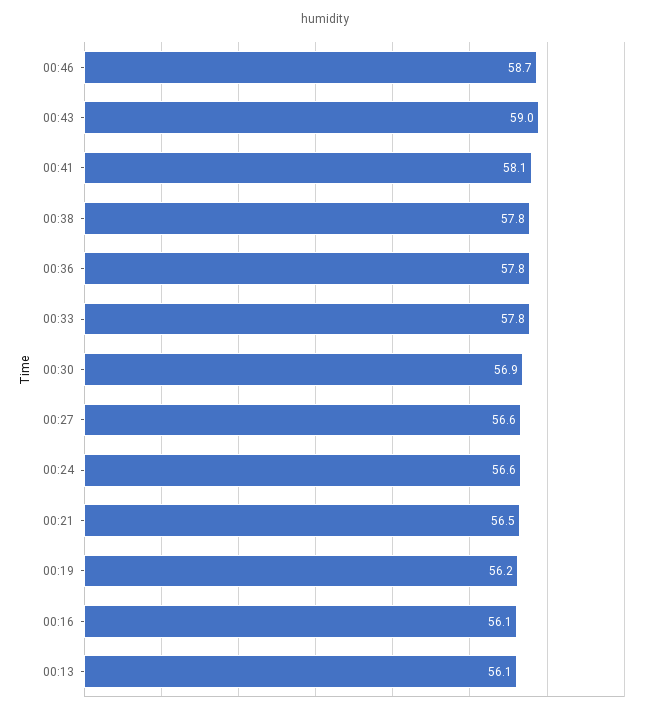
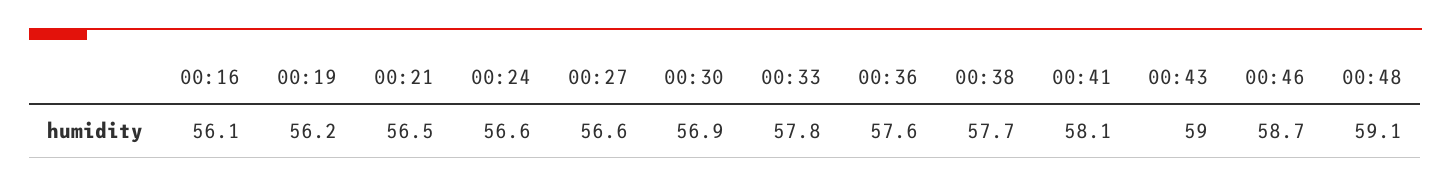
00:38: 57.8 -> 57.7
00:36: 57.8 -> 57.6
00:13: 56.1 -> none
00:48: none -> 59.1

